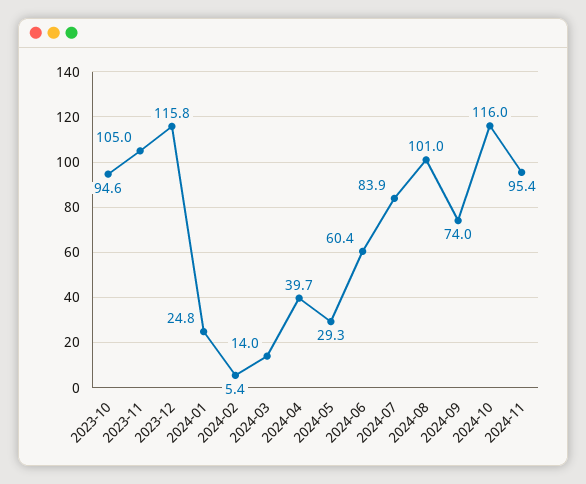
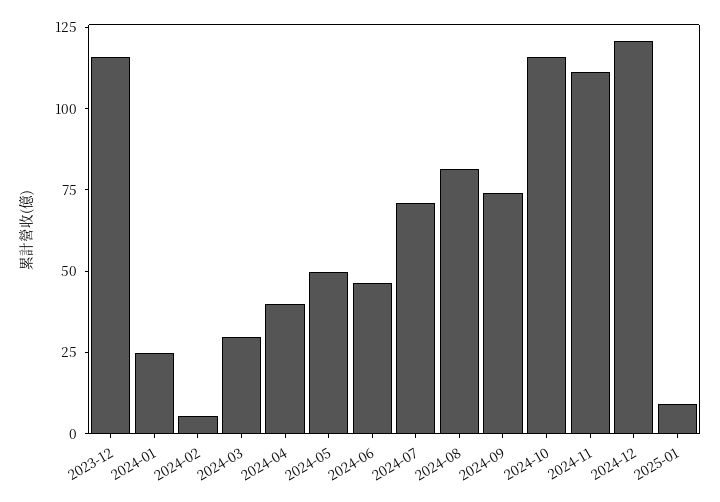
2023-10: 94.6 -> none
2023-11: 105 -> none
2024-03: 14 -> 30
2024-05: 29.3 -> 50
2024-06: 60.4 -> 45
2024-07: 83.9 -> 70
2024-08: 101 -> 80
2024-11: 95.4 -> 110
2024-12: none -> 120
2025-01: none -> 10

